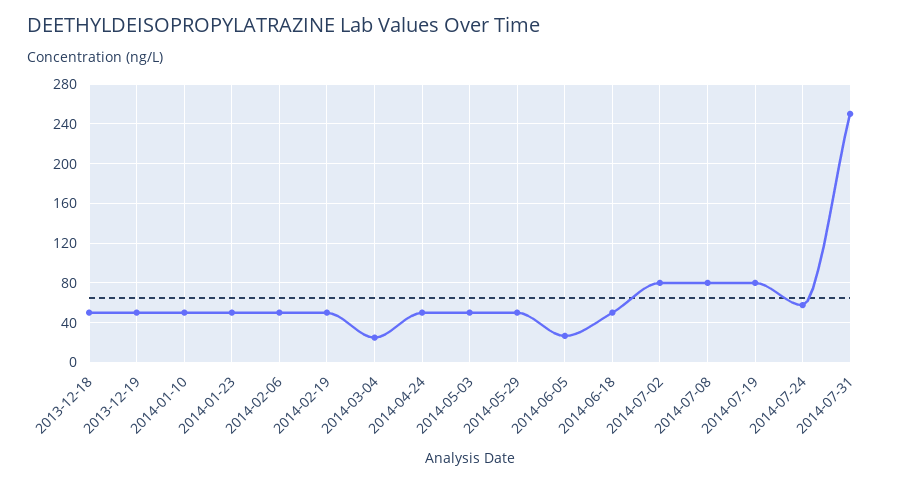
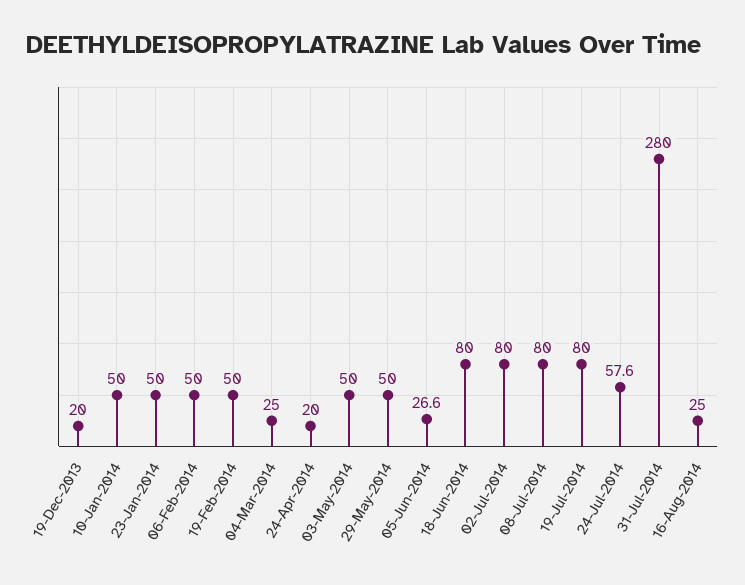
2013-12-18: 50 -> none
2013-12-19: 50 -> 20
2014-04-24: 50 -> 20
2014-06-18: 50 -> 80
2014-07-31: 250 -> 280
16-Aug-2014: none -> 25

